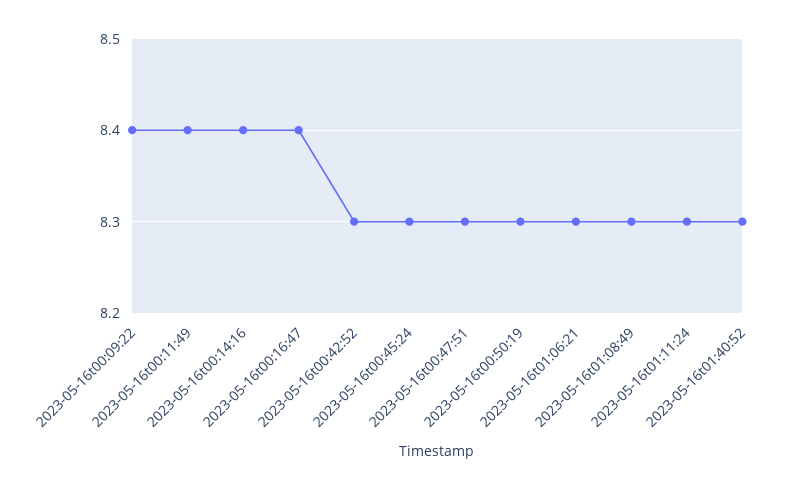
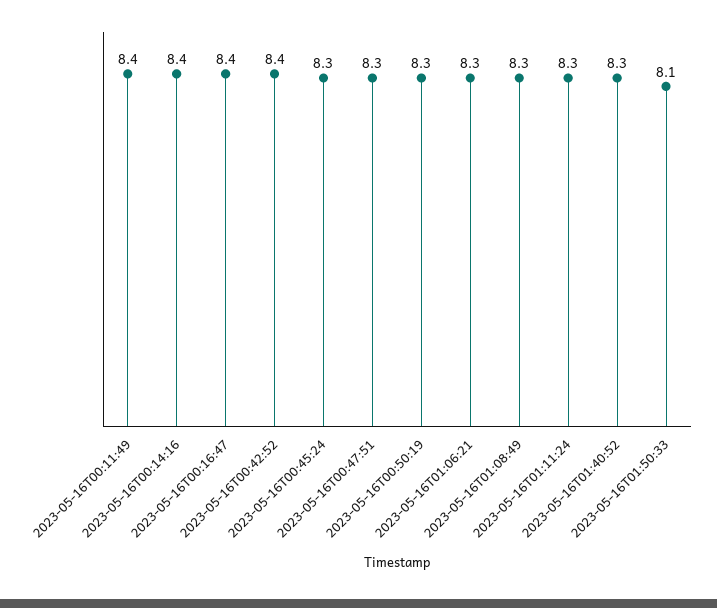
2023-05-16t00:09:22: 8.4 -> none
2023-05-16t00:42:52: 8.3 -> 8.4
2023-05-16T01:50:33: none -> 8.1

